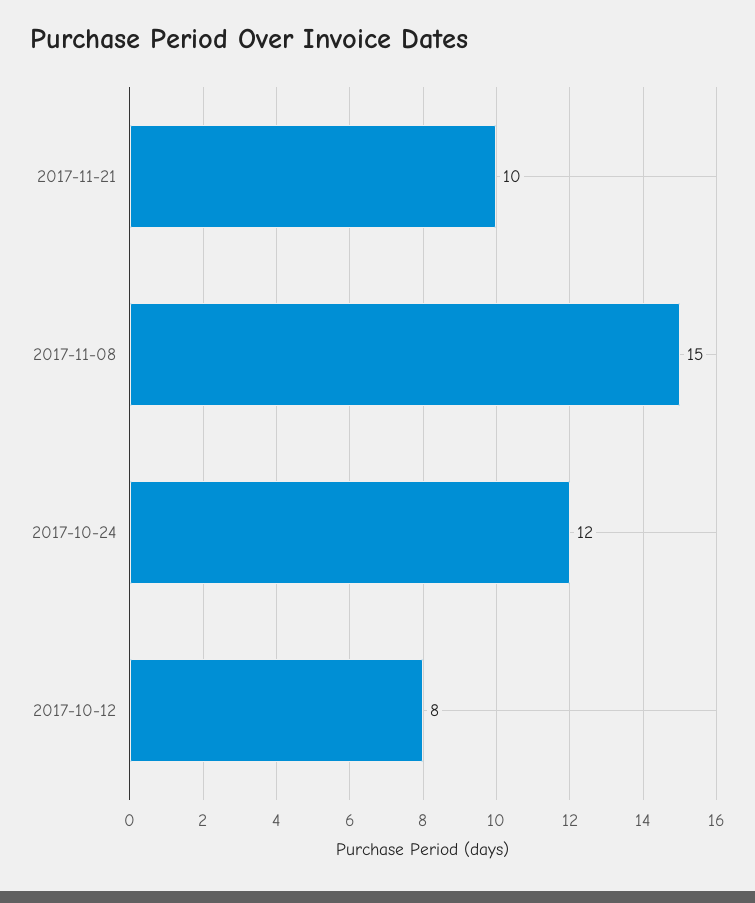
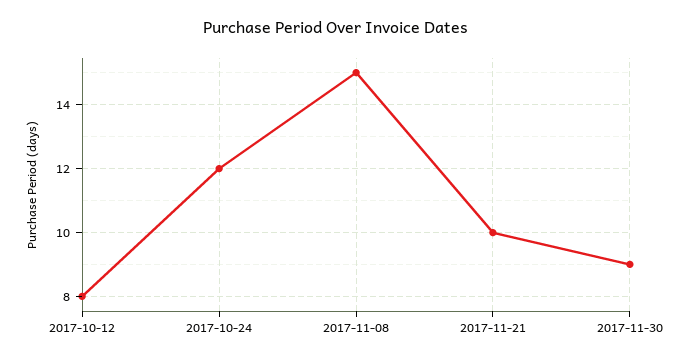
2017-11-30: none -> 9

